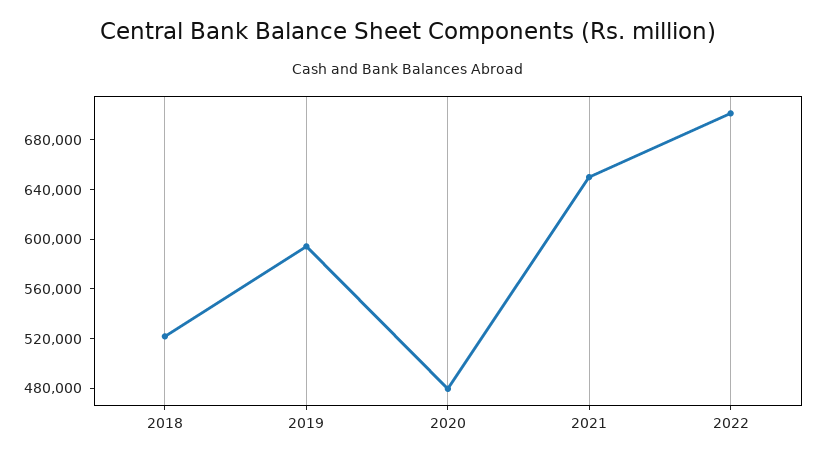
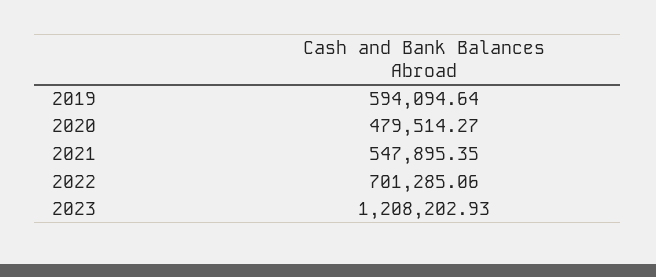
2018: 520000 -> none
2021: 650000 -> 547895.35
2023: none -> 1208202.93

